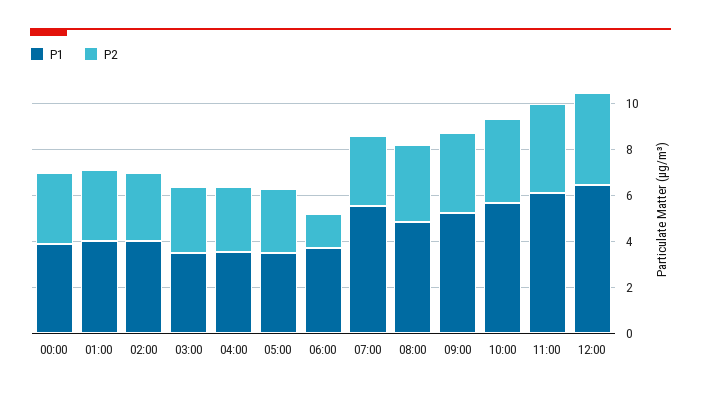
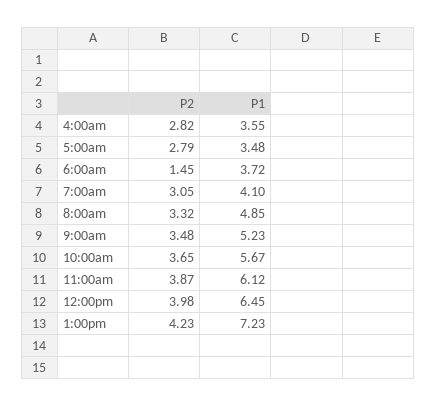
P1, 00:00: 4 -> none
P2, 00:00: 3 -> none
P1, 01:00: 4 -> none
P2, 01:00: 3 -> none
P1, 02:00: 4 -> none
P2, 02:00: 3 -> none
P1, 03:00: 3.5 -> none
P2, 03:00: 3 -> none
P1, 07:00: 5.5 -> 4.1
P2, 1:00pm: none -> 4.23
P1, 1:00pm: none -> 7.23

